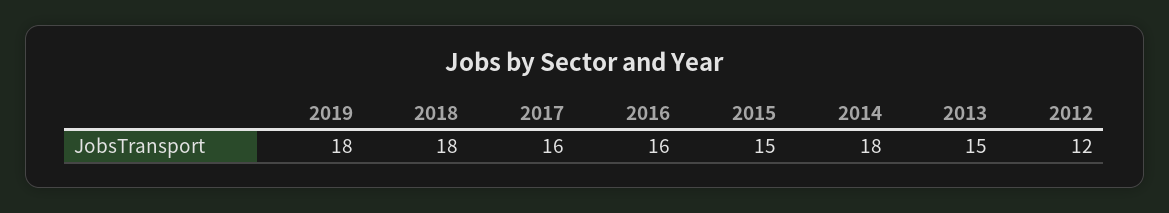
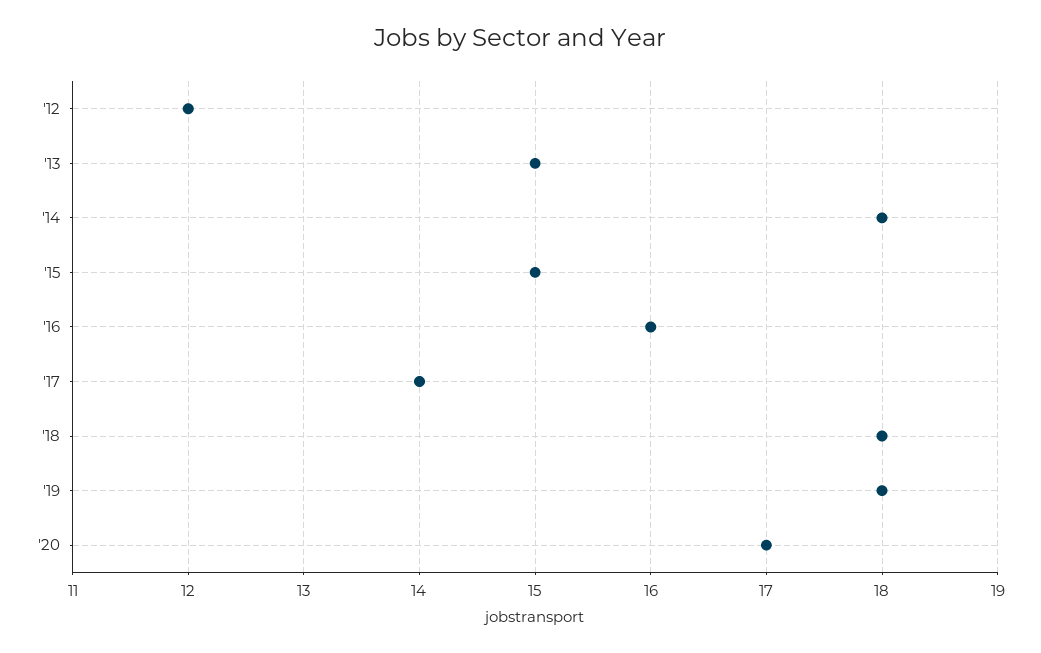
2017: 16 -> 14
'20: none -> 17

